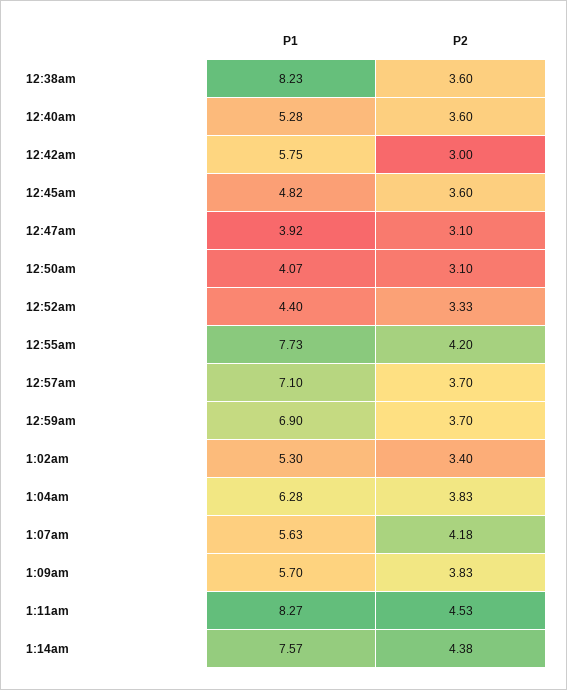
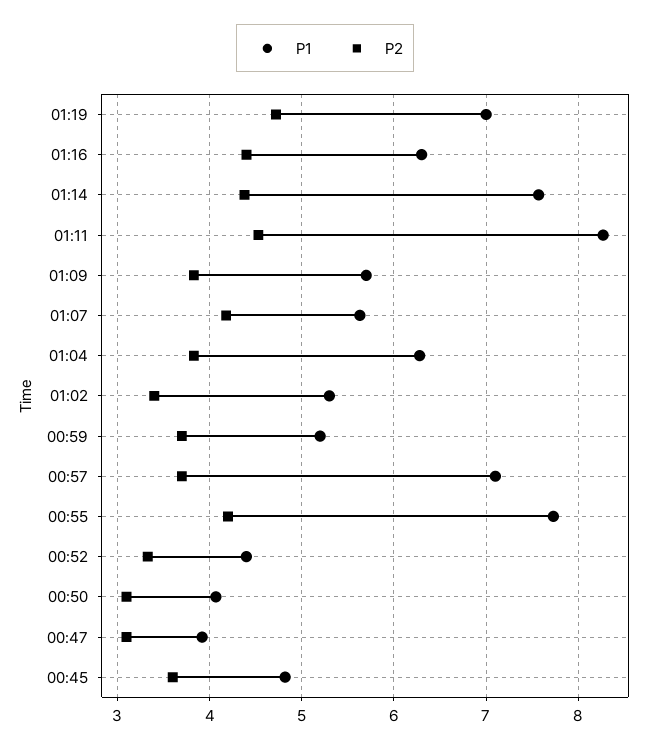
P1, 12:38am: 8.23 -> none
P2, 12:38am: 3.6 -> none
P1, 12:40am: 5.28 -> none
P2, 12:40am: 3.6 -> none
P1, 12:42am: 5.75 -> none
P2, 12:42am: 3 -> none
P1, 12:59am: 6.9 -> 5.2
P1, 01:19: none -> 7
P2, 01:19: none -> 4.7
P1, 01:16: none -> 6.3
P2, 01:16: none -> 4.4

